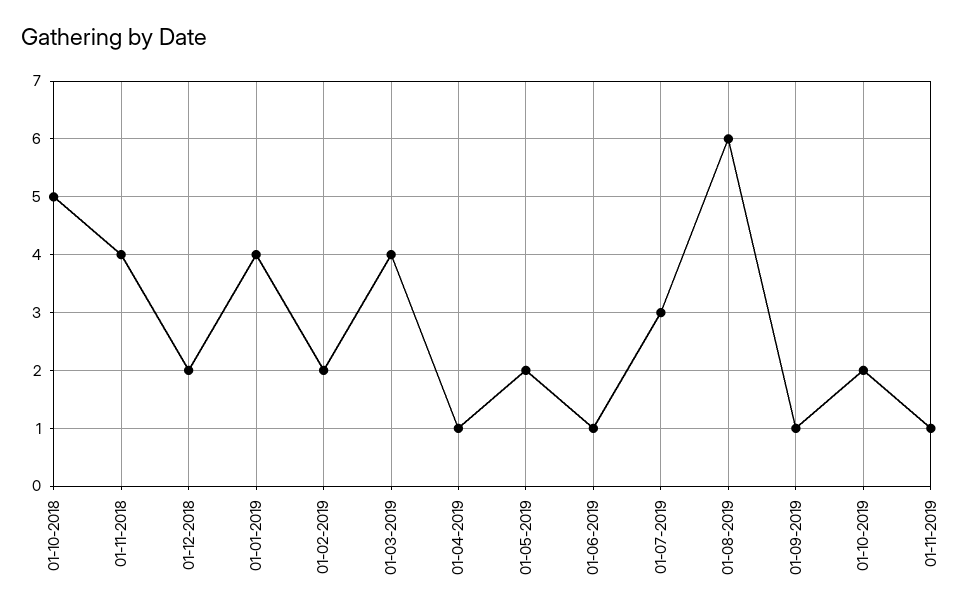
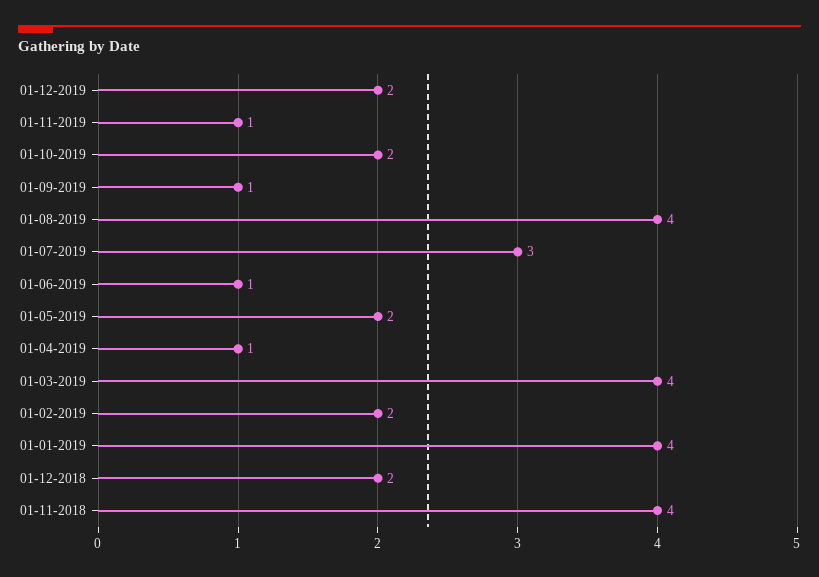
01-10-2018: 5 -> none
01-08-2019: 6 -> 4
01-12-2019: none -> 2

